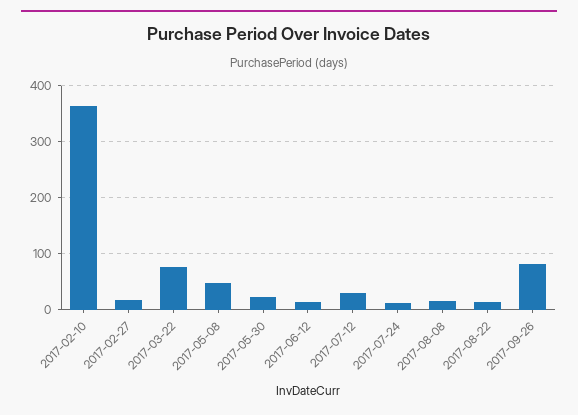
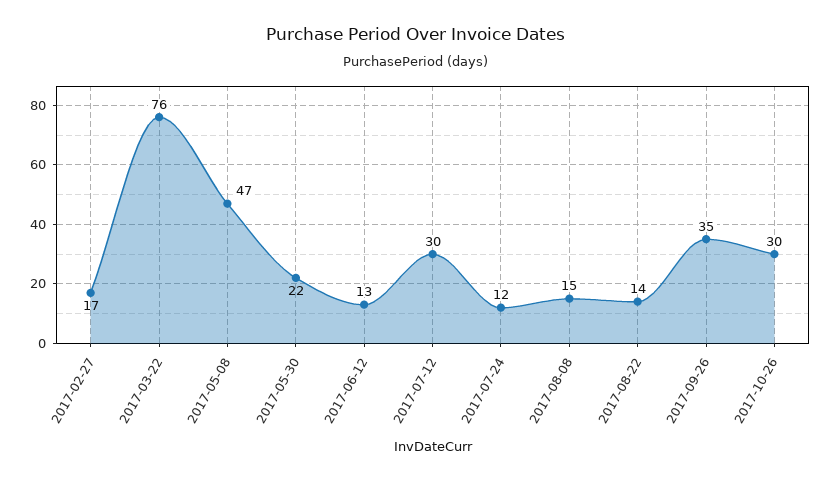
2017-02-10: 360 -> none
2017-09-26: 80 -> 35
2017-10-26: none -> 30

